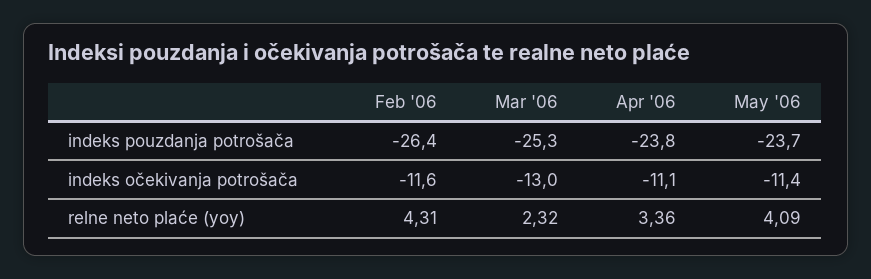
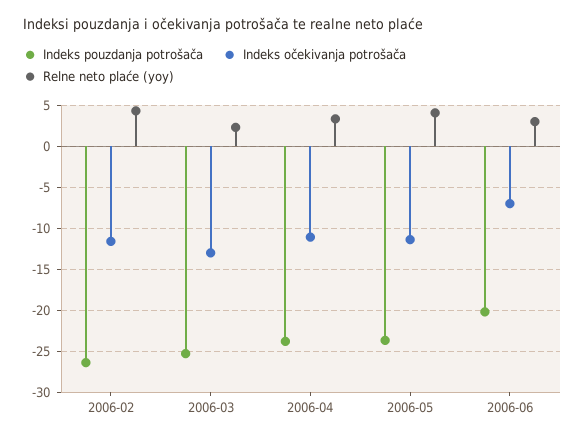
indeks pouzdanja potrošača, 2006-06: none -> -20
indeks očekivanja potrošača, 2006-06: none -> -7
relne neto plaće (yoy), 2006-06: none -> 3

